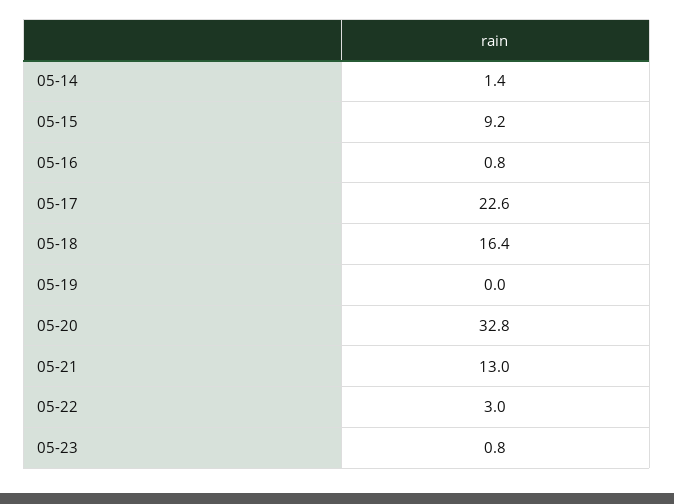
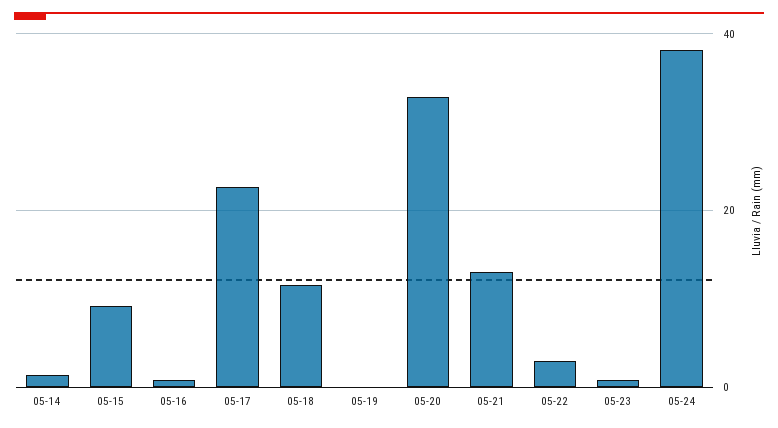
05-18: 16.4 -> 12
05-24: none -> 38

